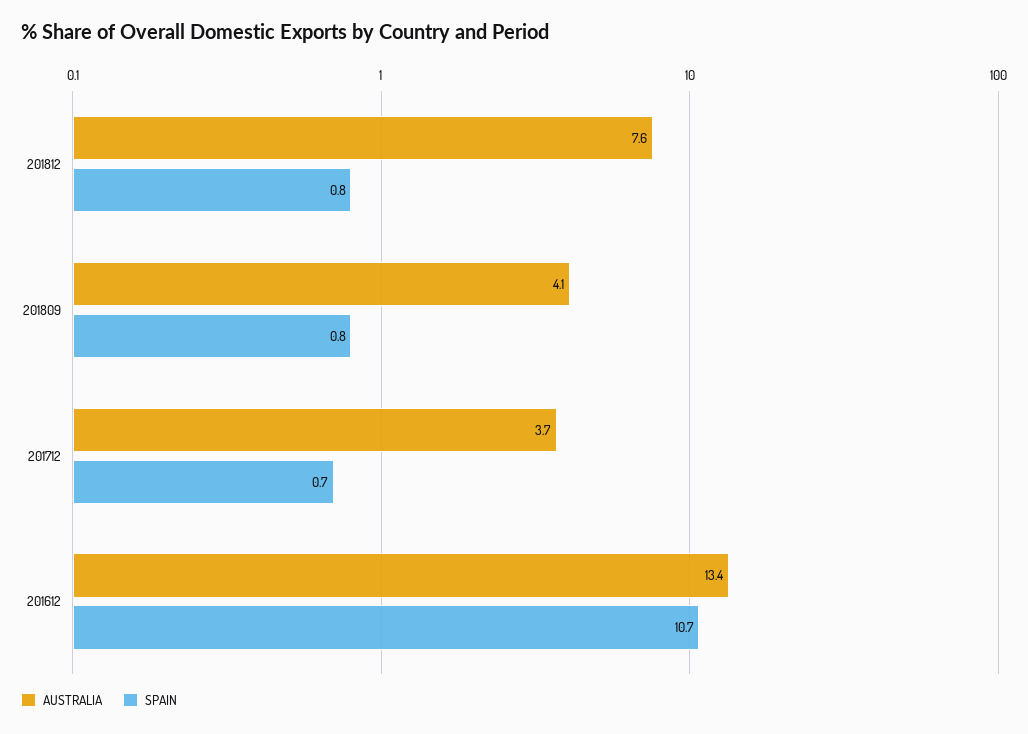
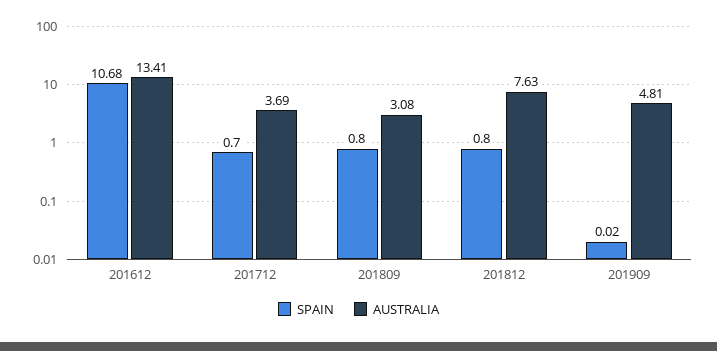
AUSTRALIA, 201809: 4.1 -> 3.08
SPAIN, 201909: none -> 0.02
AUSTRALIA, 201909: none -> 4.81

